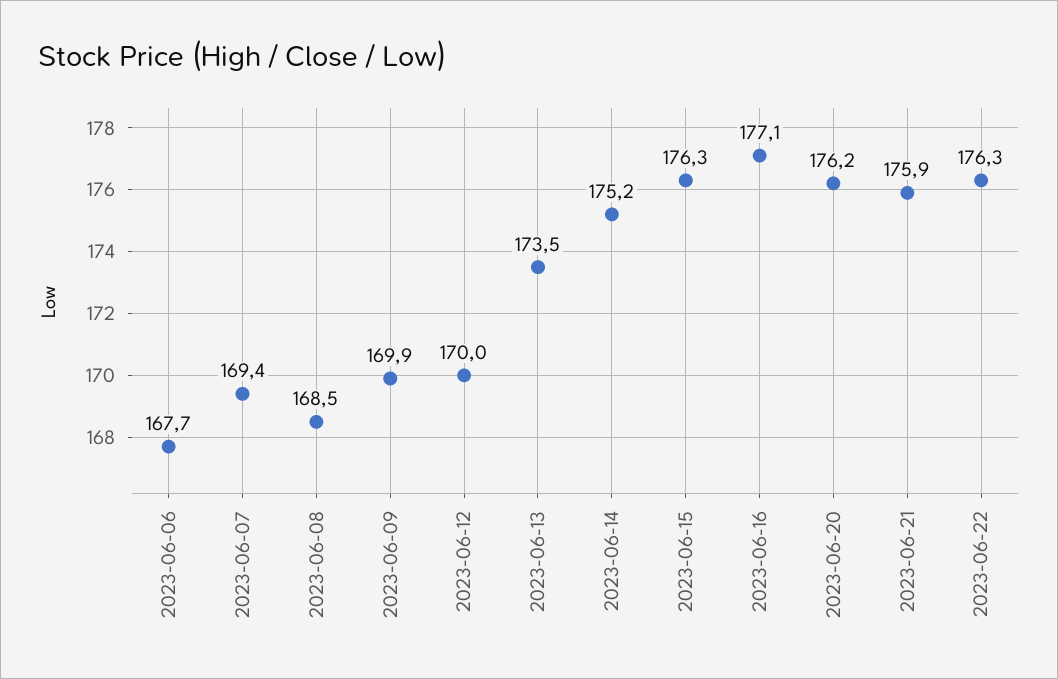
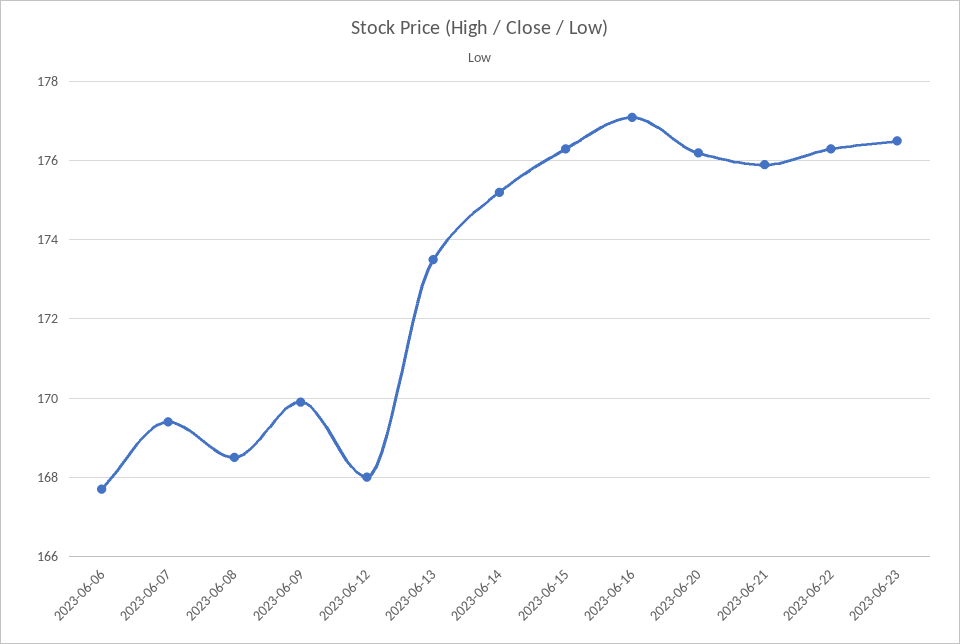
2023-06-12: 170 -> 168
2023-06-23: none -> 176.5

